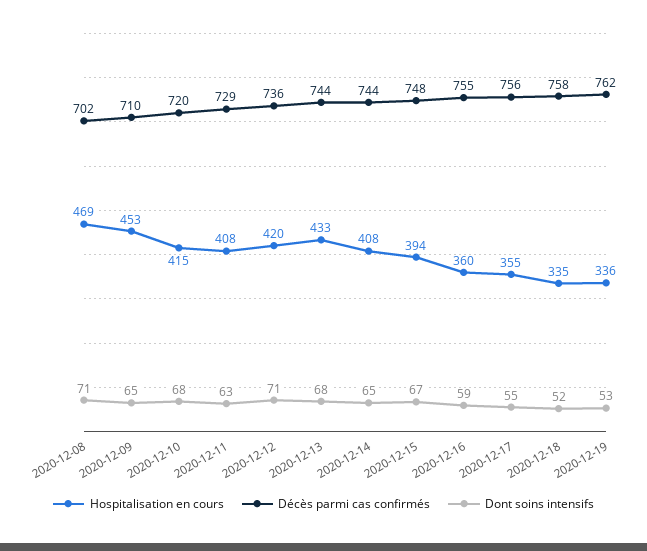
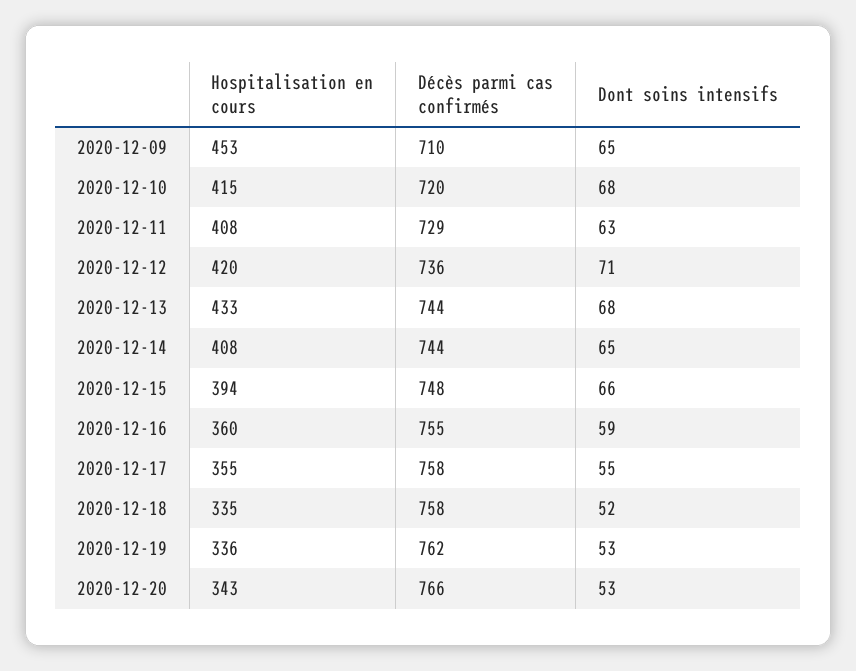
Hospitalisation en cours, 2020-12-08: 469 -> none
Décès parmi cas confirmés, 2020-12-08: 702 -> none
Dont soins intensifs, 2020-12-08: 71 -> none
Dont soins intensifs, 2020-12-15: 67 -> 66
Décès parmi cas confirmés, 2020-12-17: 756 -> 758
Hospitalisation en cours, 2020-12-20: none -> 343
Décès parmi cas confirmés, 2020-12-20: none -> 766
Dont soins intensifs, 2020-12-20: none -> 53

